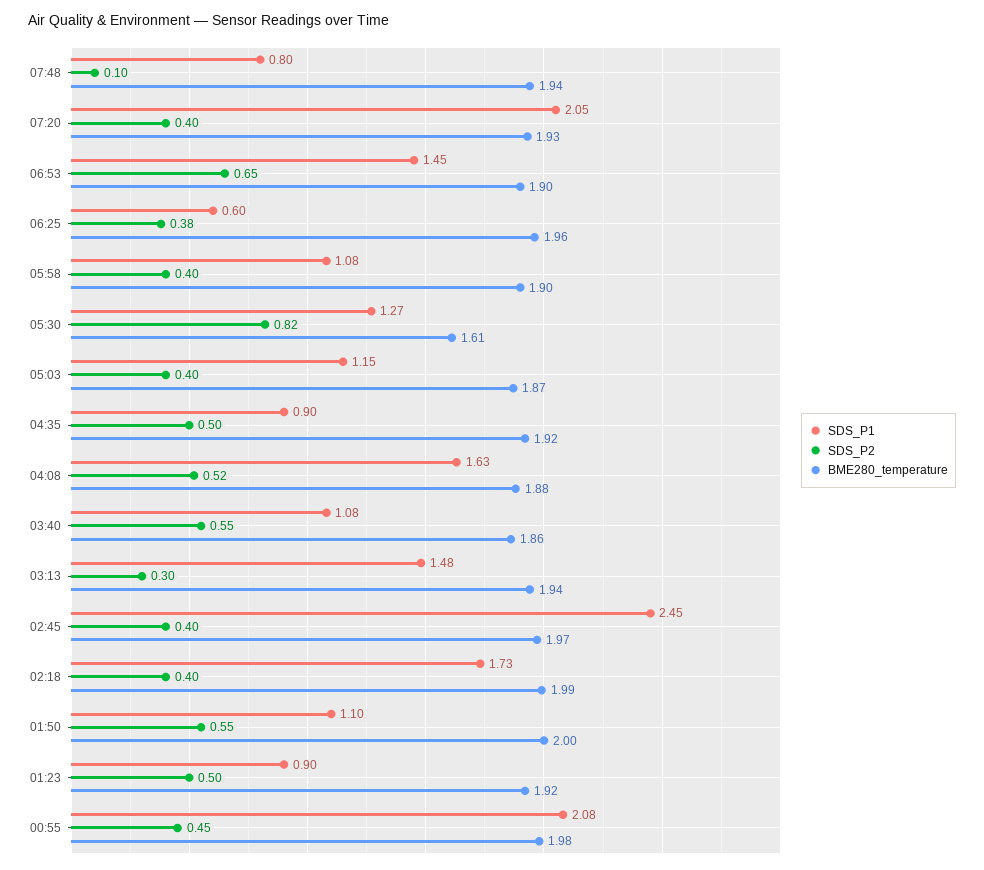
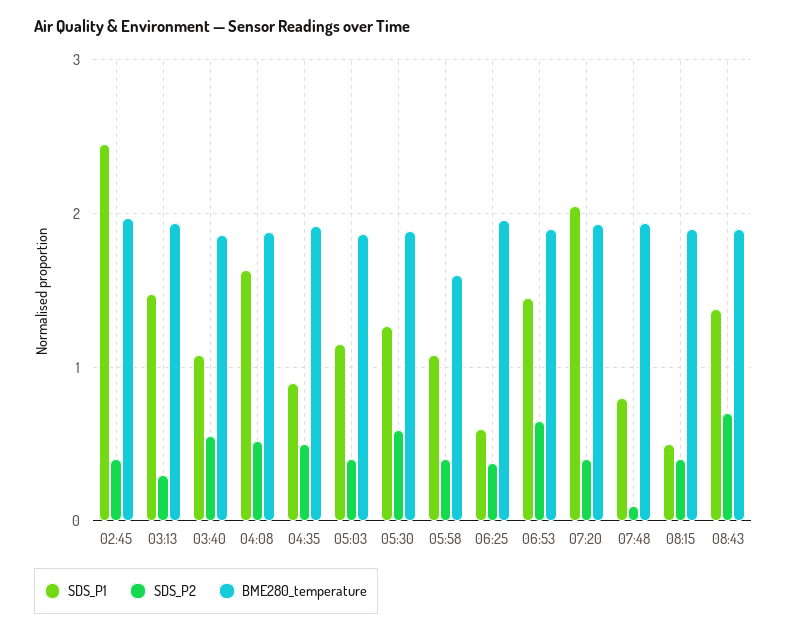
BME280_temperature, 05:58: 1.9 -> 1.6
SDS_P2, 05:30: 0.82 -> 0.6
BME280_temperature, 05:30: 1.61 -> 1.9
SDS_P1, 02:18: 1.73 -> none
SDS_P2, 02:18: 0.4 -> none
BME280_temperature, 02:18: 1.99 -> none
SDS_P1, 01:50: 1.1 -> none
SDS_P2, 01:50: 0.55 -> none
BME280_temperature, 01:50: 2 -> none
SDS_P1, 01:23: 0.9 -> none
SDS_P2, 01:23: 0.5 -> none
BME280_temperature, 01:23: 1.92 -> none
SDS_P1, 00:55: 2.08 -> none
SDS_P2, 00:55: 0.45 -> none
BME280_temperature, 00:55: 1.98 -> none
SDS_P1, 08:15: none -> 0.5
SDS_P2, 08:15: none -> 0.4
BME280_temperature, 08:15: none -> 1.9
SDS_P1, 08:43: none -> 1.4
SDS_P2, 08:43: none -> 0.7
BME280_temperature, 08:43: none -> 1.9

